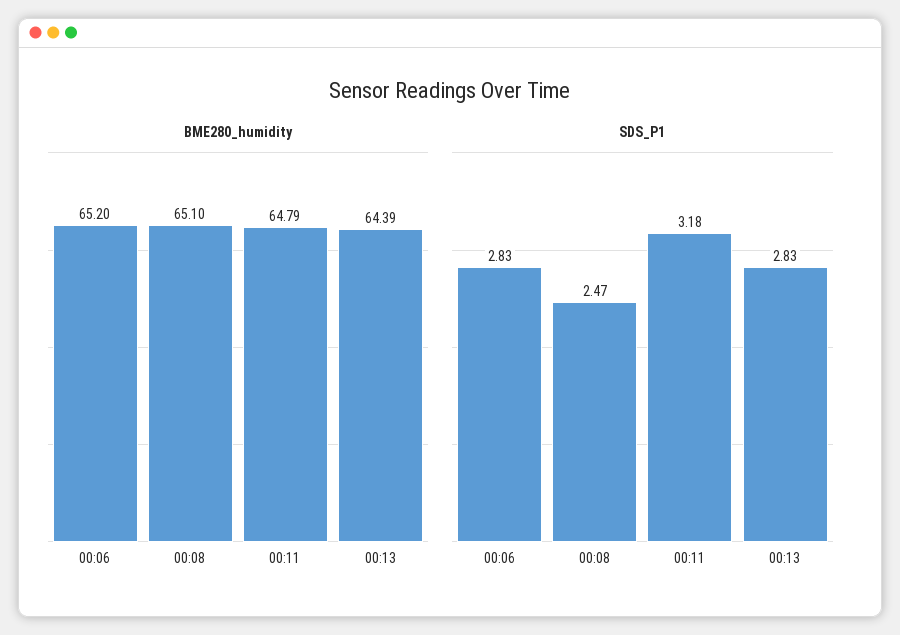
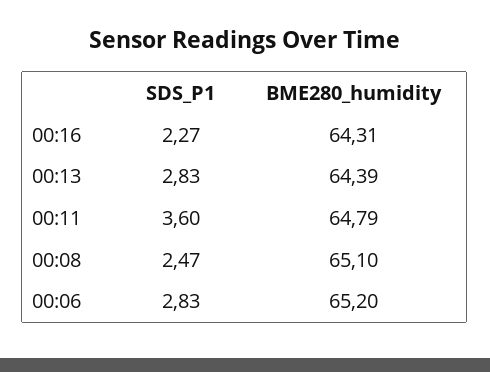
SDS_P1, 00:11: 3.18 -> 3.6
SDS_P1, 00:16: none -> 2.27
BME280_humidity, 00:16: none -> 64.31

